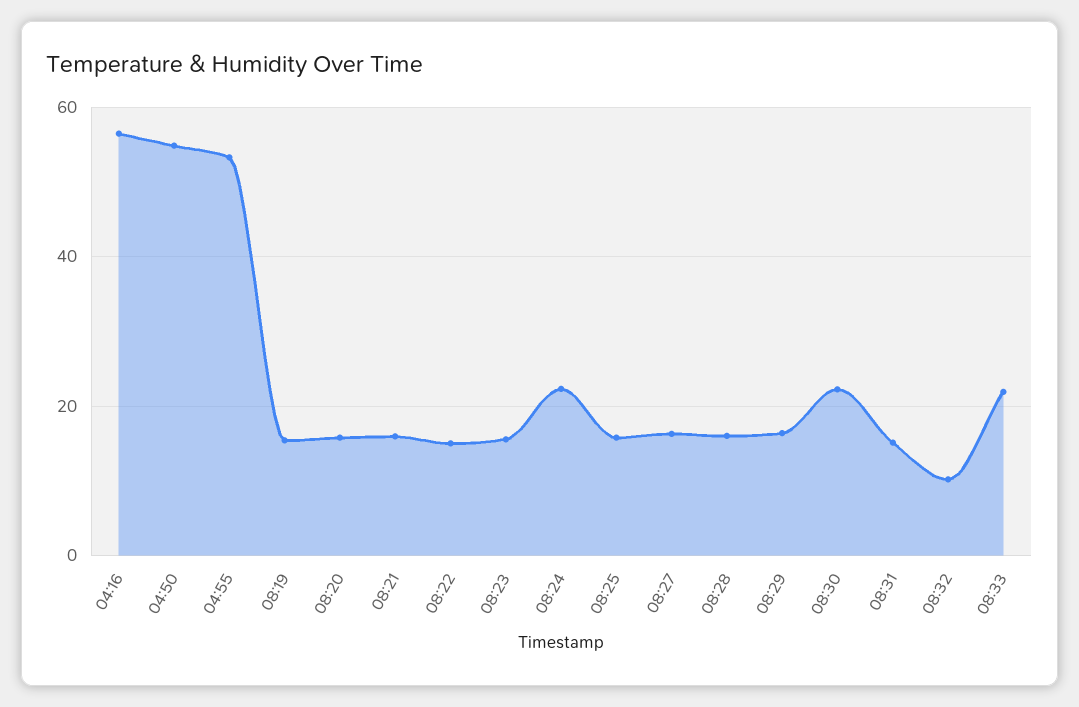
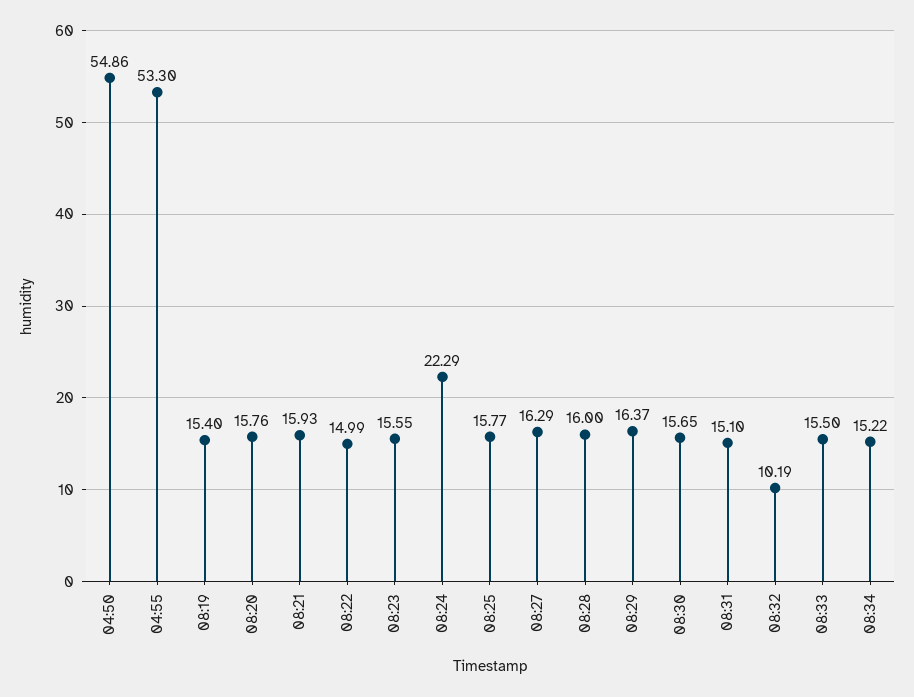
04:16: 56 -> none
08:30: 22 -> 15.65
08:33: 22 -> 15.5
08:34: none -> 15.22

